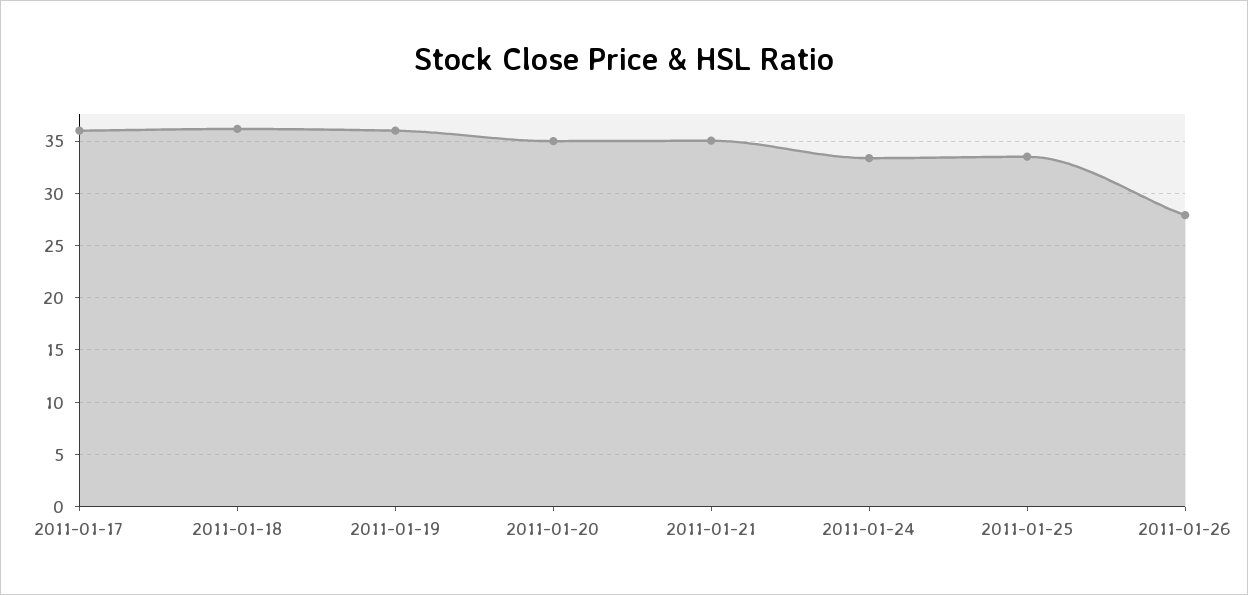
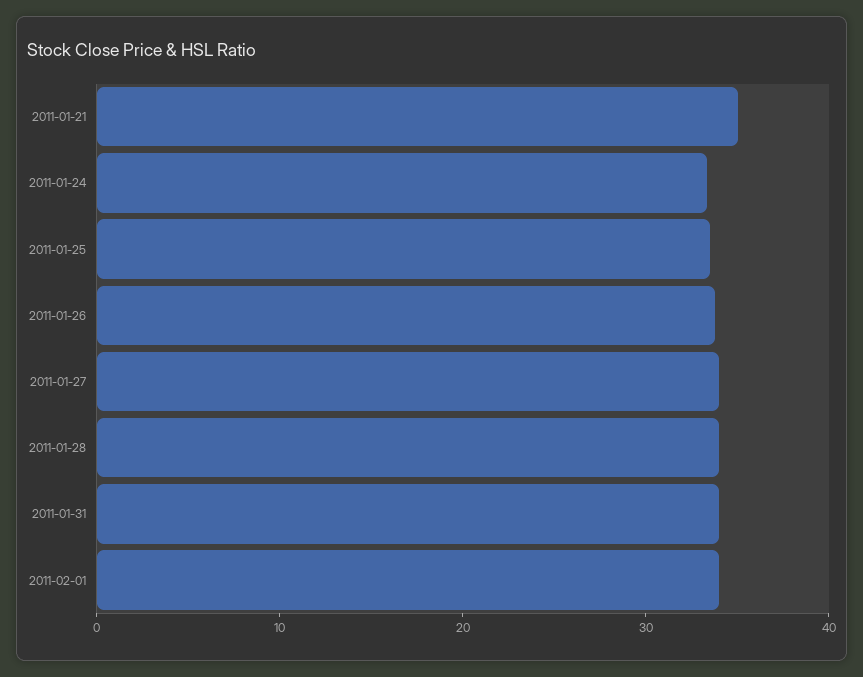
2011-01-17: 36 -> none
2011-01-18: 36 -> none
2011-01-19: 36 -> none
2011-01-20: 35 -> none
2011-01-26: 28 -> 34
2011-01-27: none -> 34
2011-01-28: none -> 34
2011-01-31: none -> 34
2011-02-01: none -> 34

